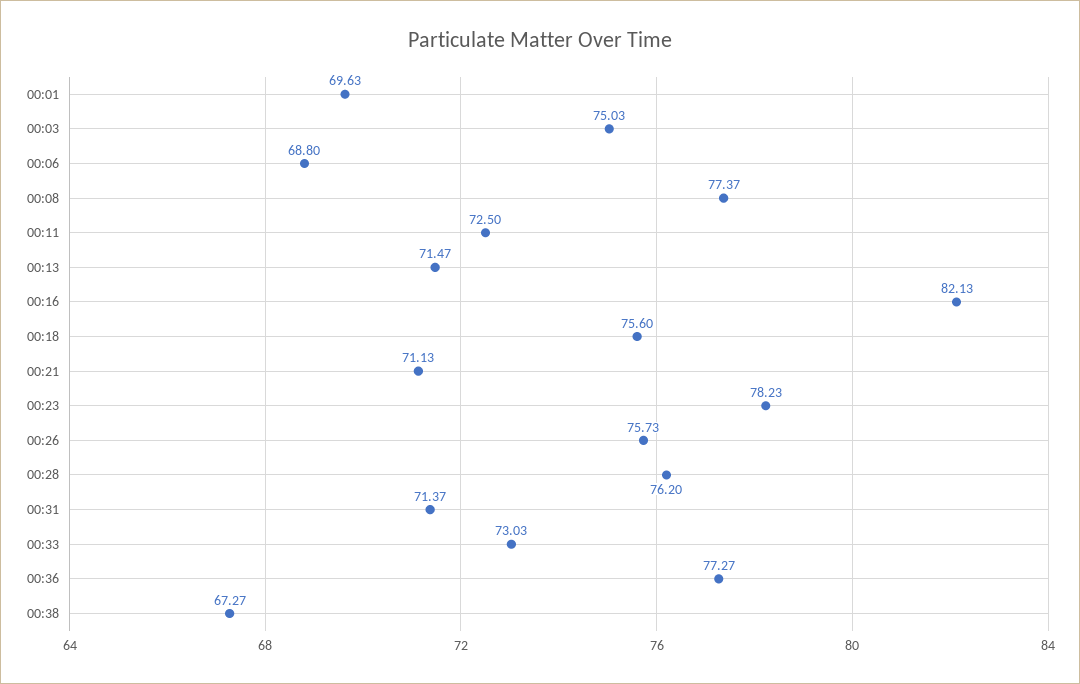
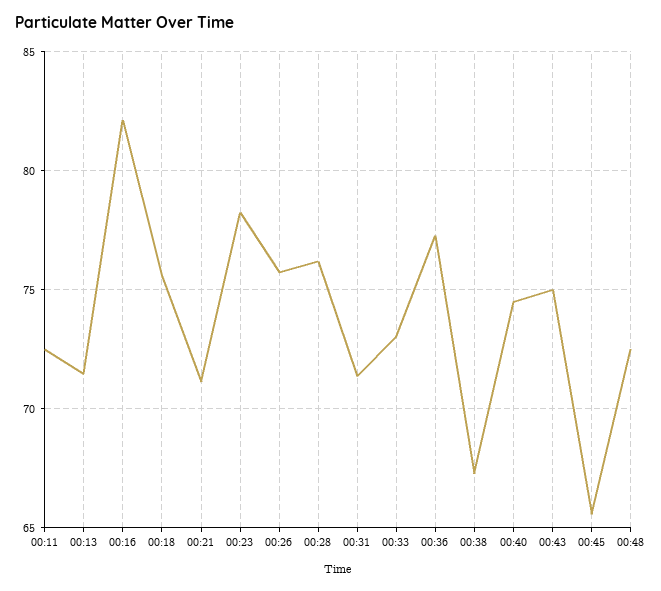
00:01: 69.63 -> none
00:03: 75.03 -> none
00:06: 68.8 -> none
00:08: 77.37 -> none
00:40: none -> 74.5
00:43: none -> 75
00:45: none -> 65.5
00:48: none -> 72.5

